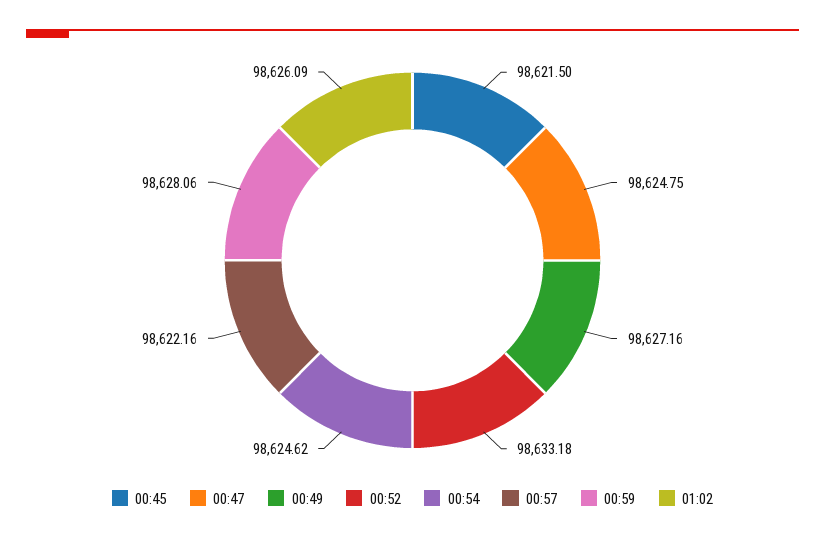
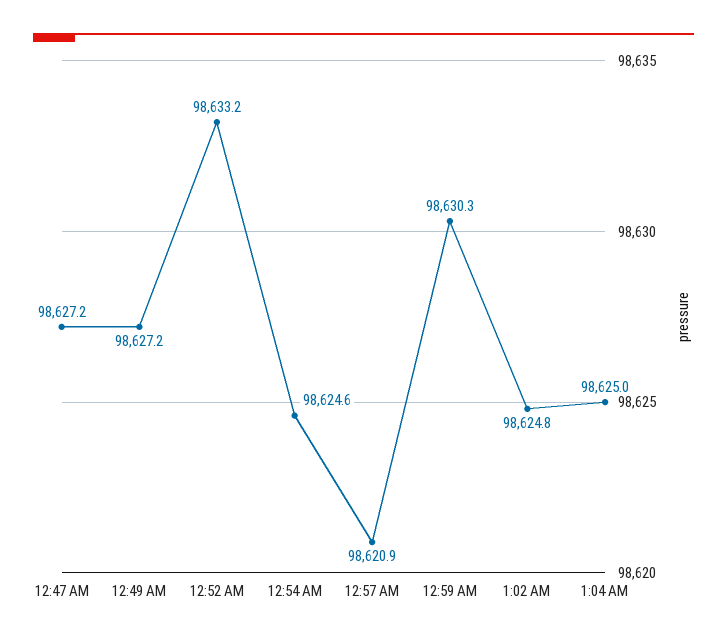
00:45: 98621.5 -> none
00:47: 98624.75 -> 98627.2
00:57: 98622.16 -> 98620.9
00:59: 98628.06 -> 98630.3
01:02: 98626.09 -> 98624.8
1:04 AM: none -> 98625

